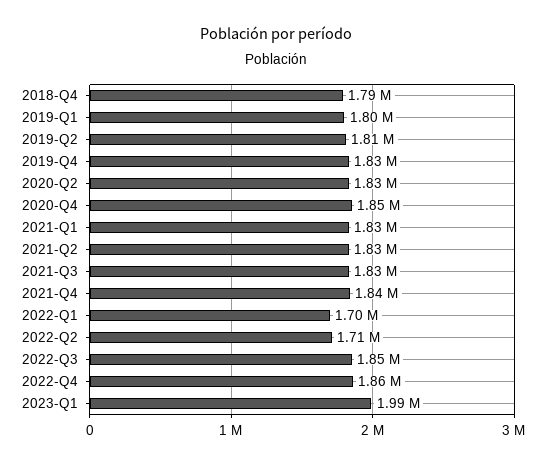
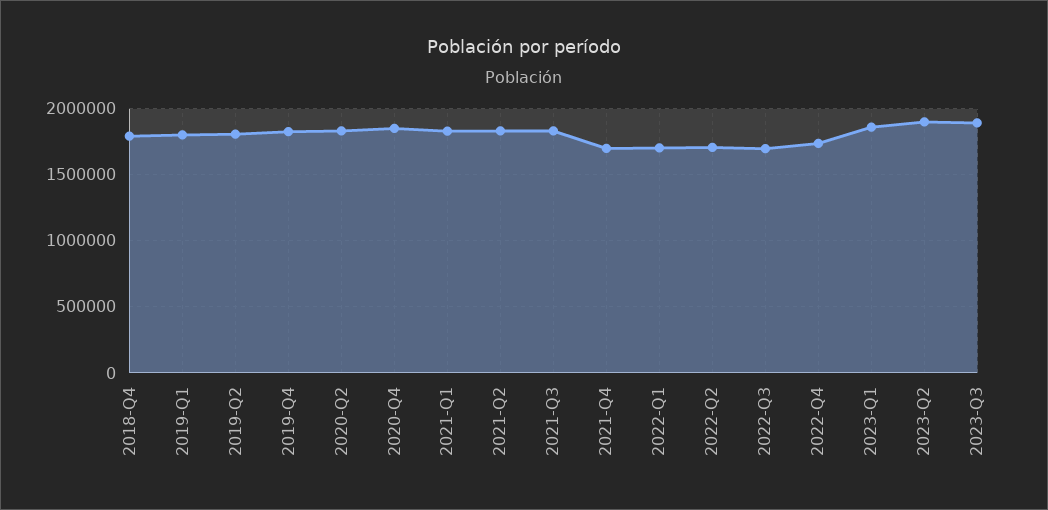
2021-Q4: 1840000 -> 1700000
2022-Q3: 1850000 -> 1700000
2022-Q4: 1860000 -> 1750000
2023-Q1: 1990000 -> 1850000
2023-Q2: none -> 1900000
2023-Q3: none -> 1900000

